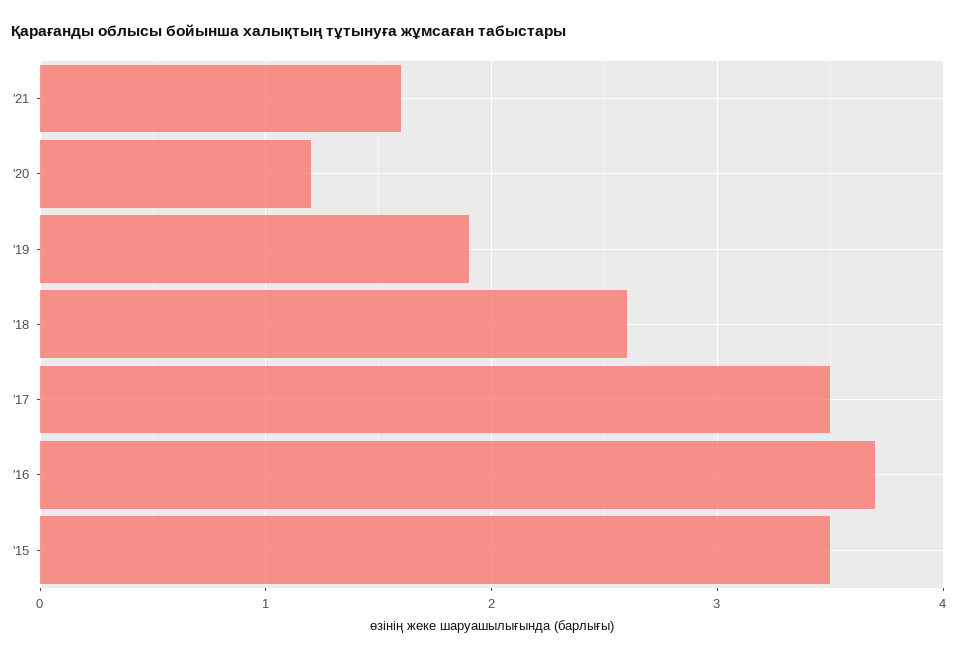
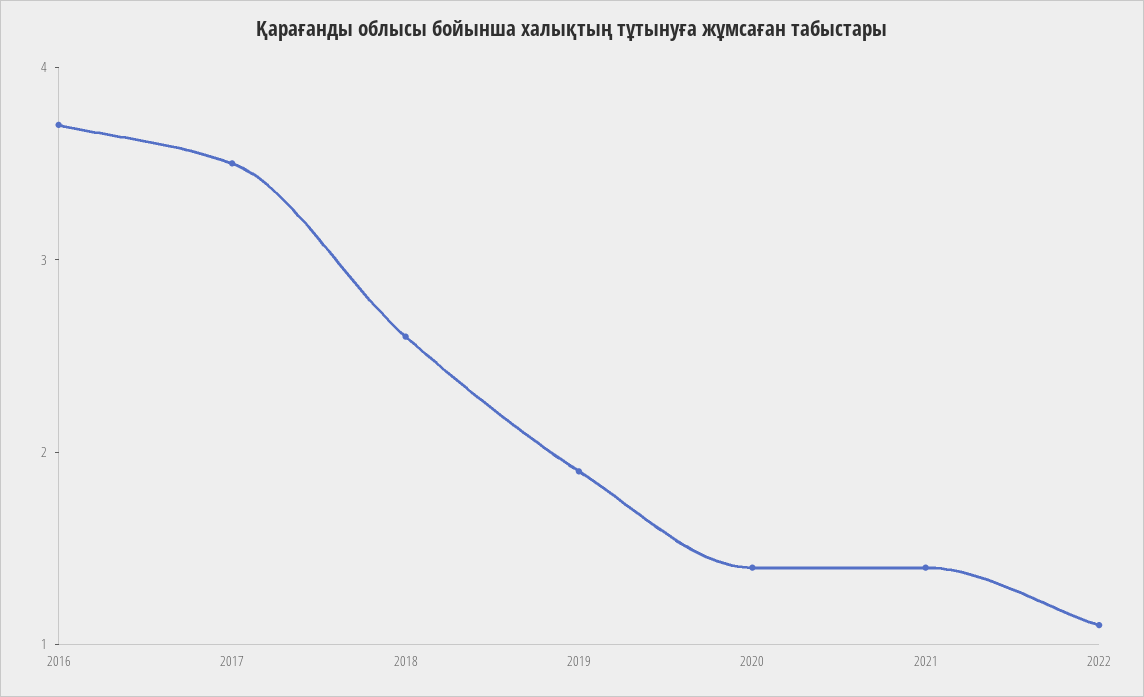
'21: 1.6 -> 1.4
'20: 1.2 -> 1.4
'15: 3.5 -> none
2022: none -> 1.1

